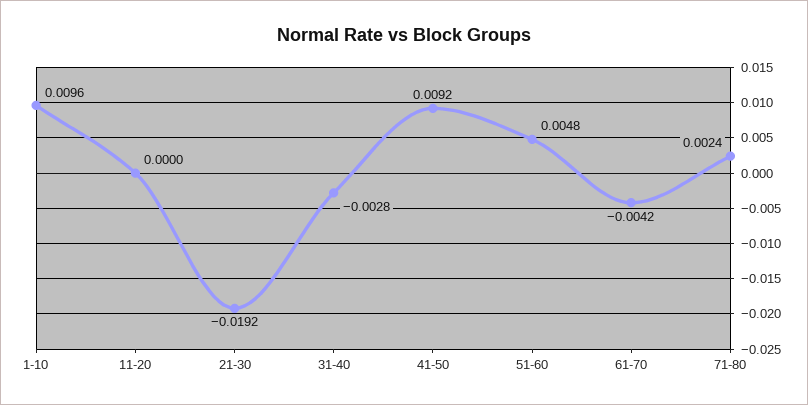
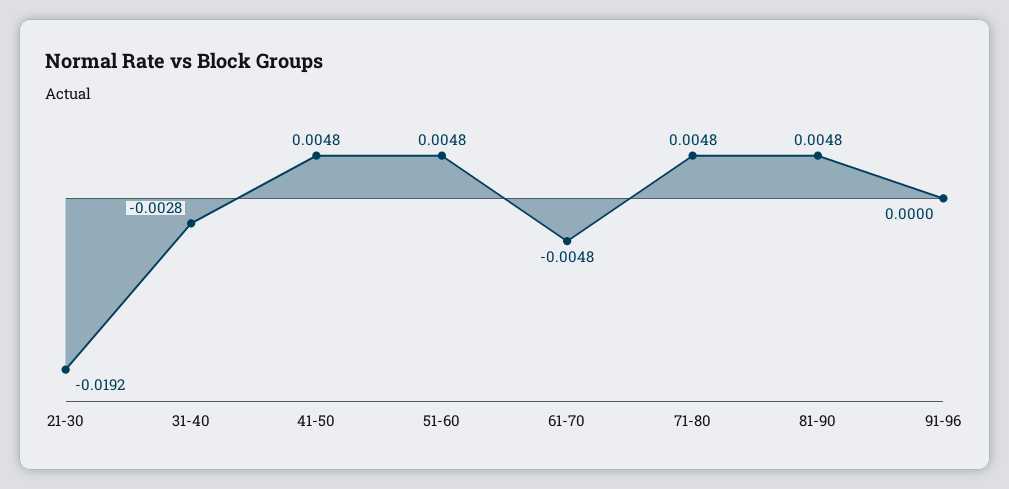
1-10: 0.0096 -> none
11-20: 0 -> none
41-50: 0.0092 -> 0.0048
61-70: -0.0042 -> -0.0048
71-80: 0.0024 -> 0.0048
81-90: none -> 0.0048
91-96: none -> 0

